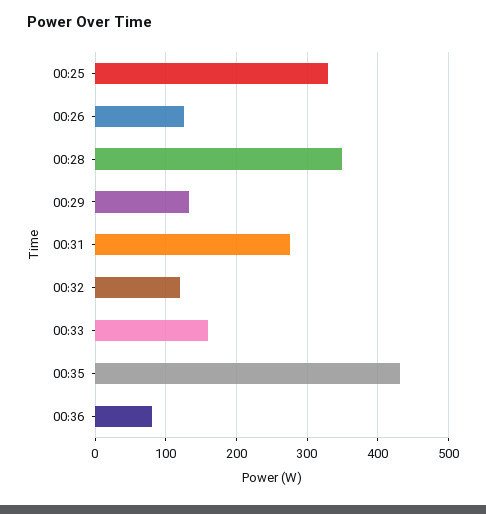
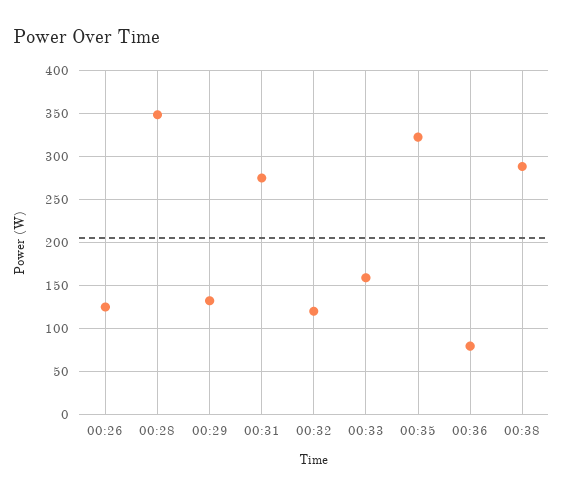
00:25: 330 -> none
00:35: 430 -> 320
00:38: none -> 290

